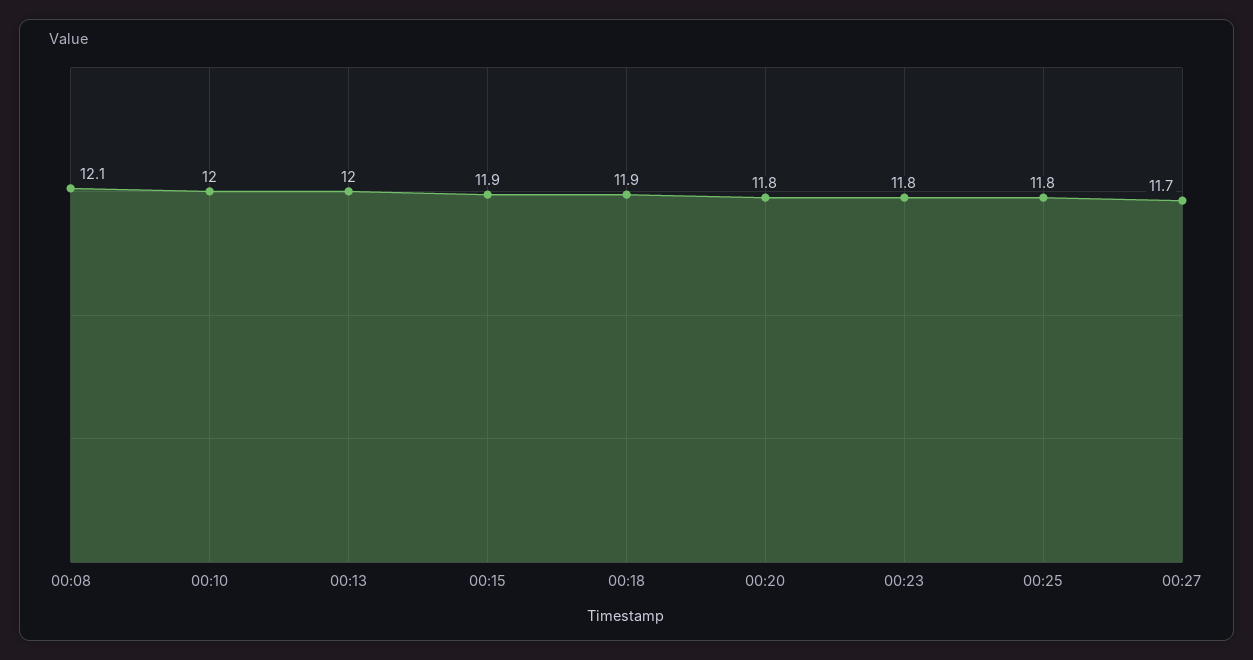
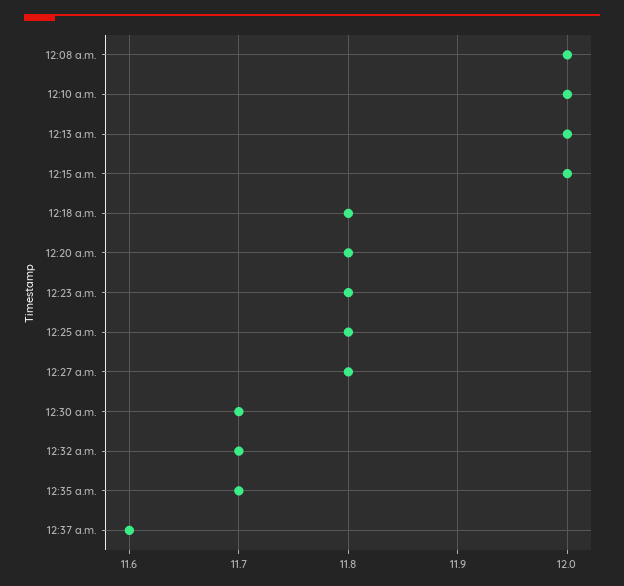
00:08: 12.1 -> 12
00:15: 11.9 -> 12
00:18: 11.9 -> 11.8
00:27: 11.7 -> 11.8
12:30 a.m.: none -> 11.7
12:32 a.m.: none -> 11.7
12:35 a.m.: none -> 11.7
12:37 a.m.: none -> 11.6

